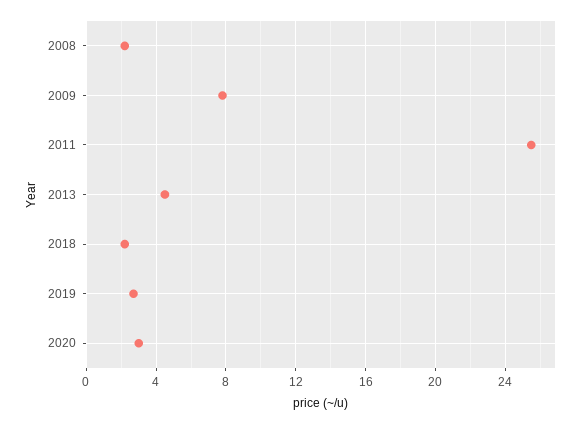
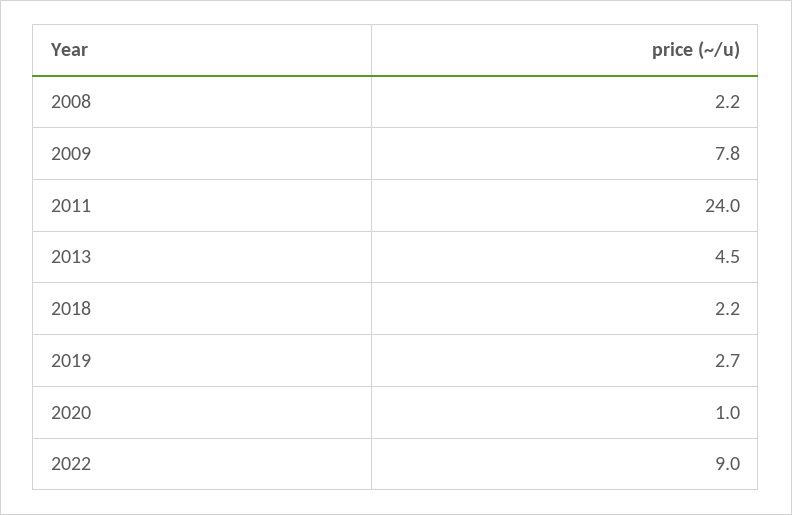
2011: 25.5 -> 24
2020: 3 -> 1
2022: none -> 9

